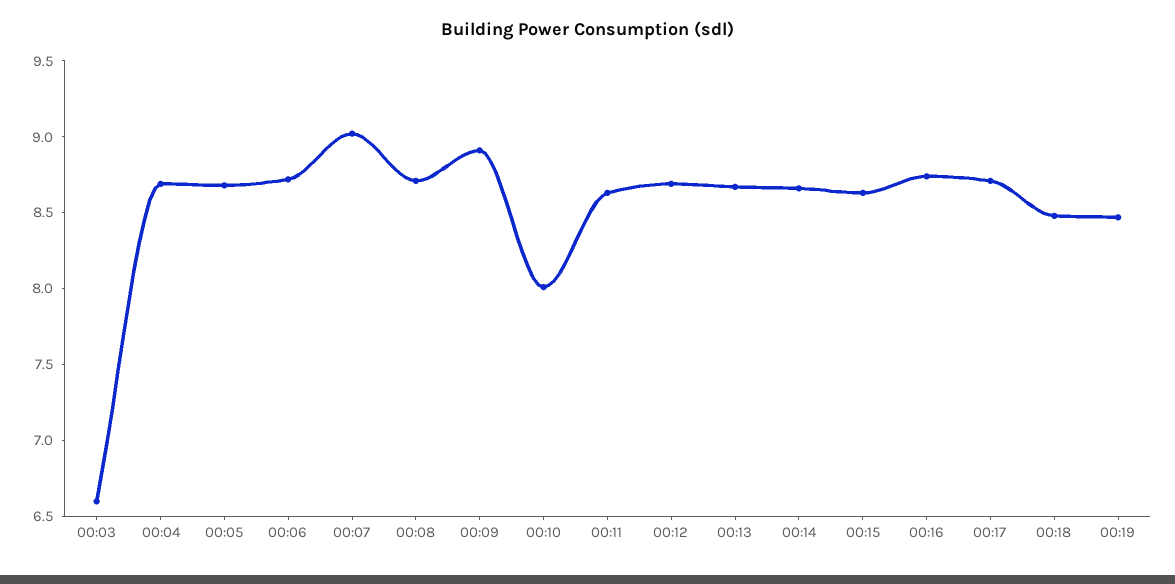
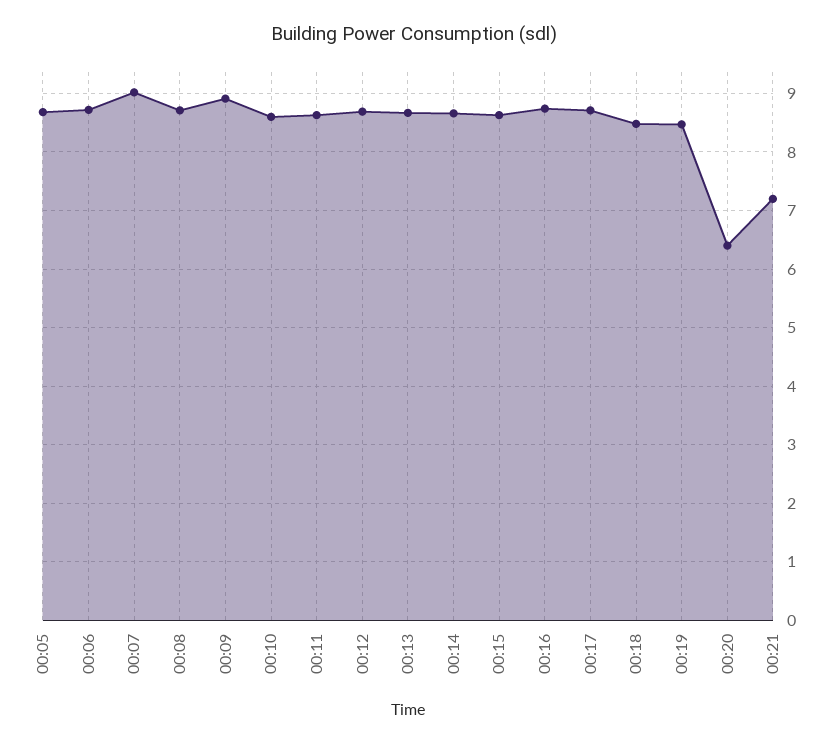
00:03: 6.6 -> none
00:04: 8.7 -> none
00:10: 8 -> 8.6
00:20: none -> 6.4
00:21: none -> 7.2

